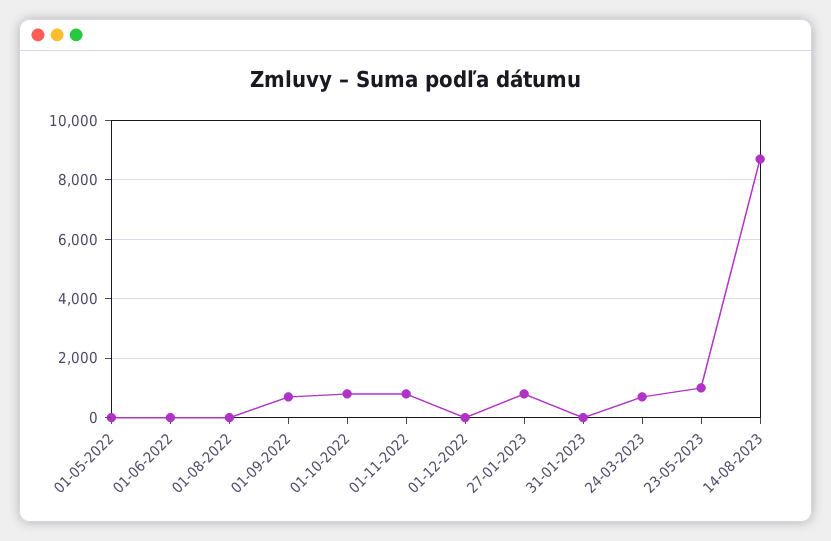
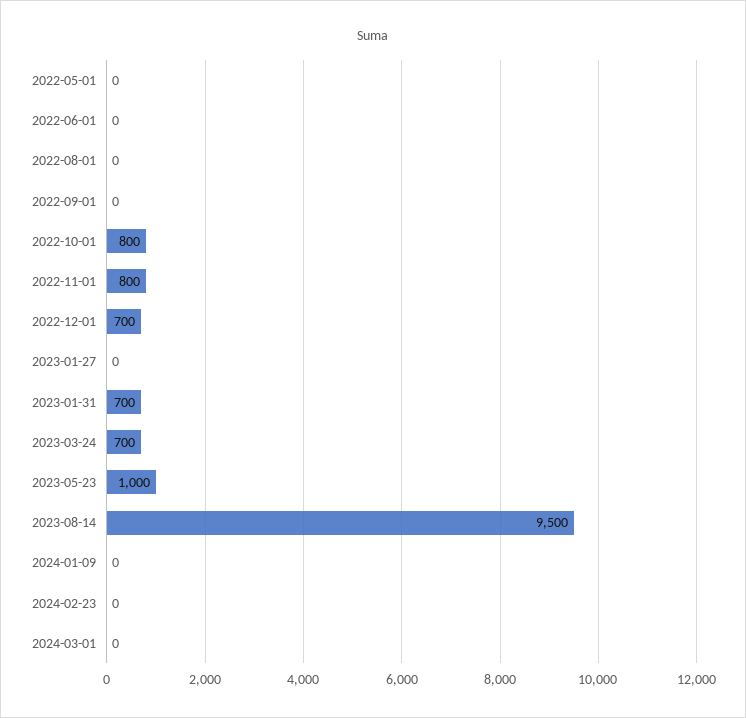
01-09-2022: 750 -> 0
01-12-2022: 0 -> 700
27-01-2023: 750 -> 0
31-01-2023: 0 -> 700
14-08-2023: 8750 -> 9500
2024-01-09: none -> 0
2024-02-23: none -> 0
2024-03-01: none -> 0

